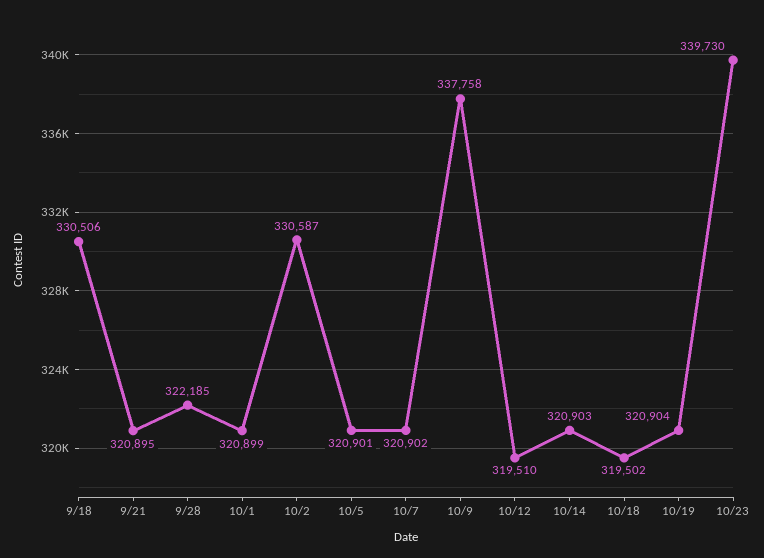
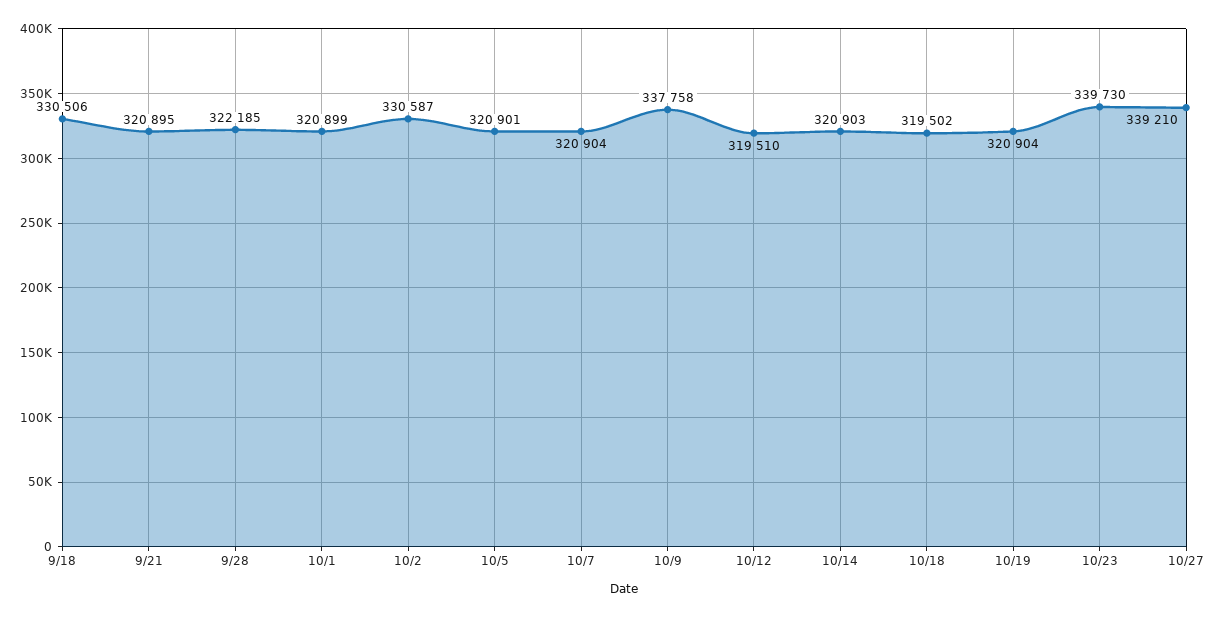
10/7: 320902 -> 320904
10/27: none -> 339210

